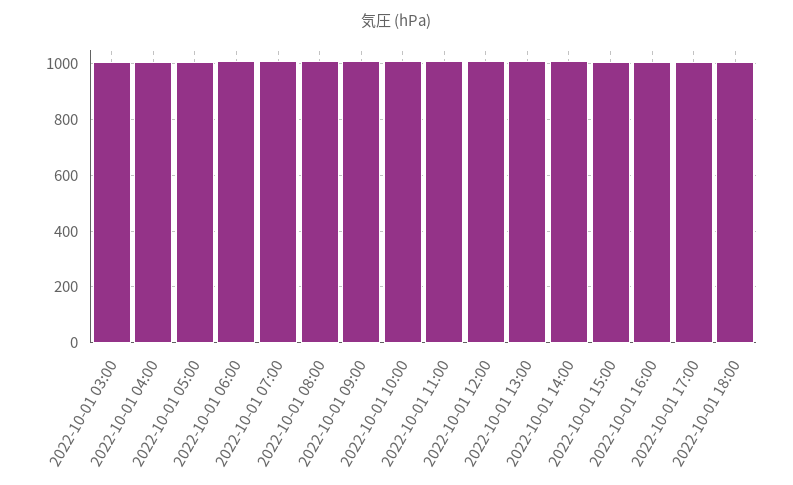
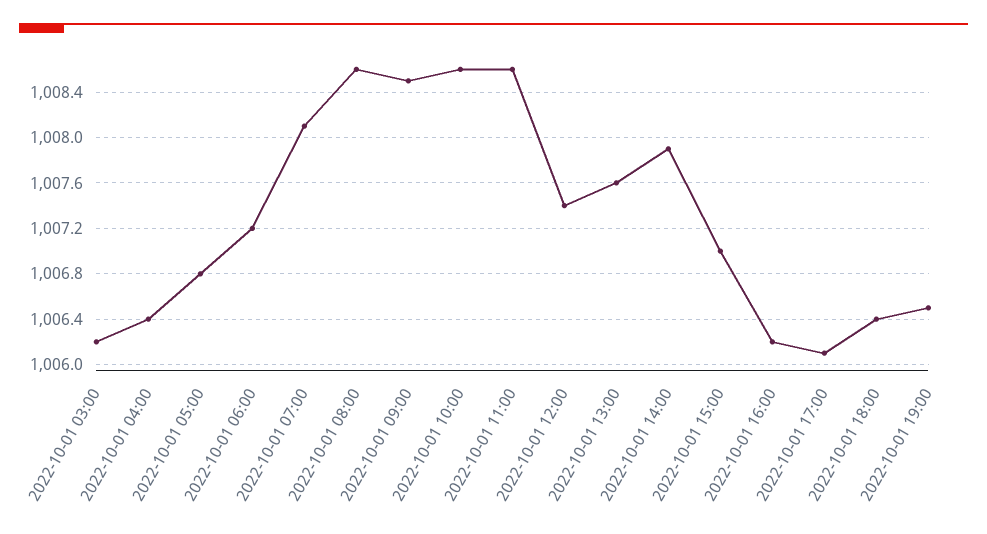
2022-10-01 19:00: none -> 1006.5

